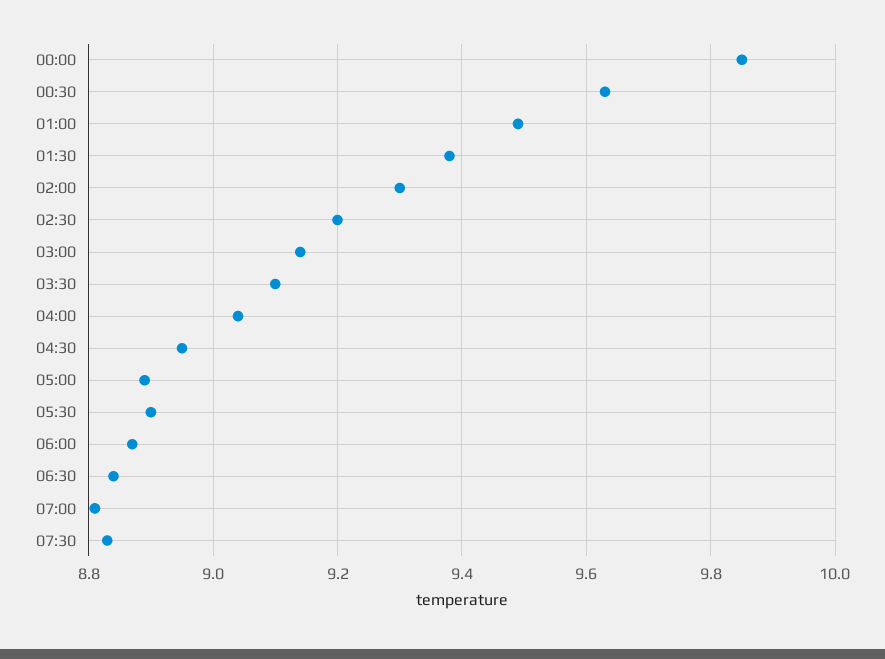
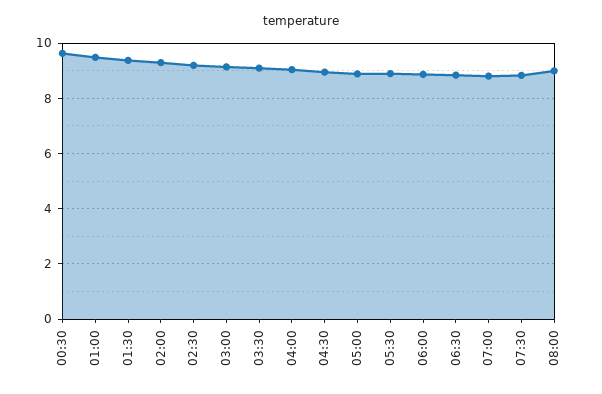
00:00: 9.85 -> none
08:00: none -> 9

